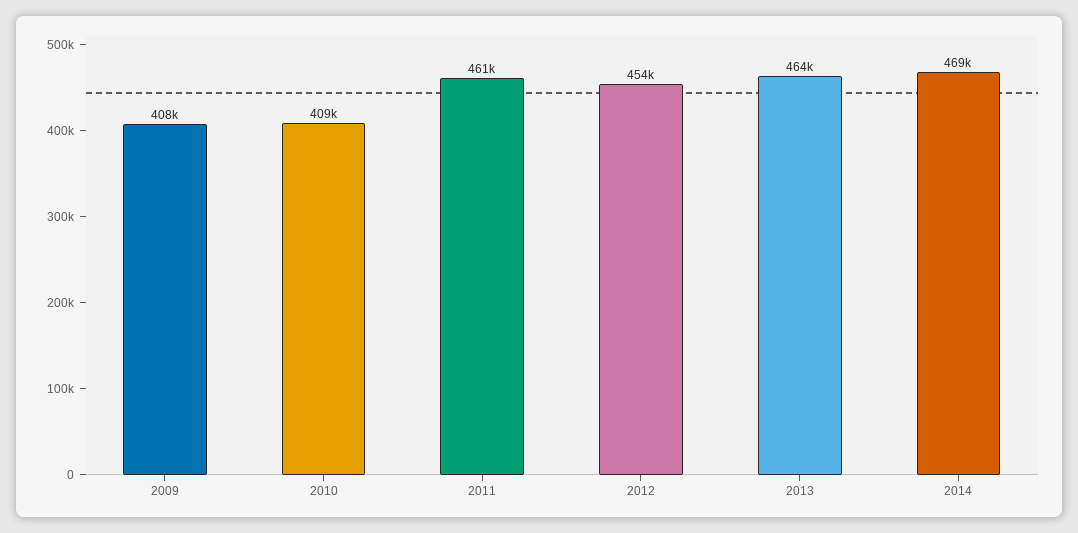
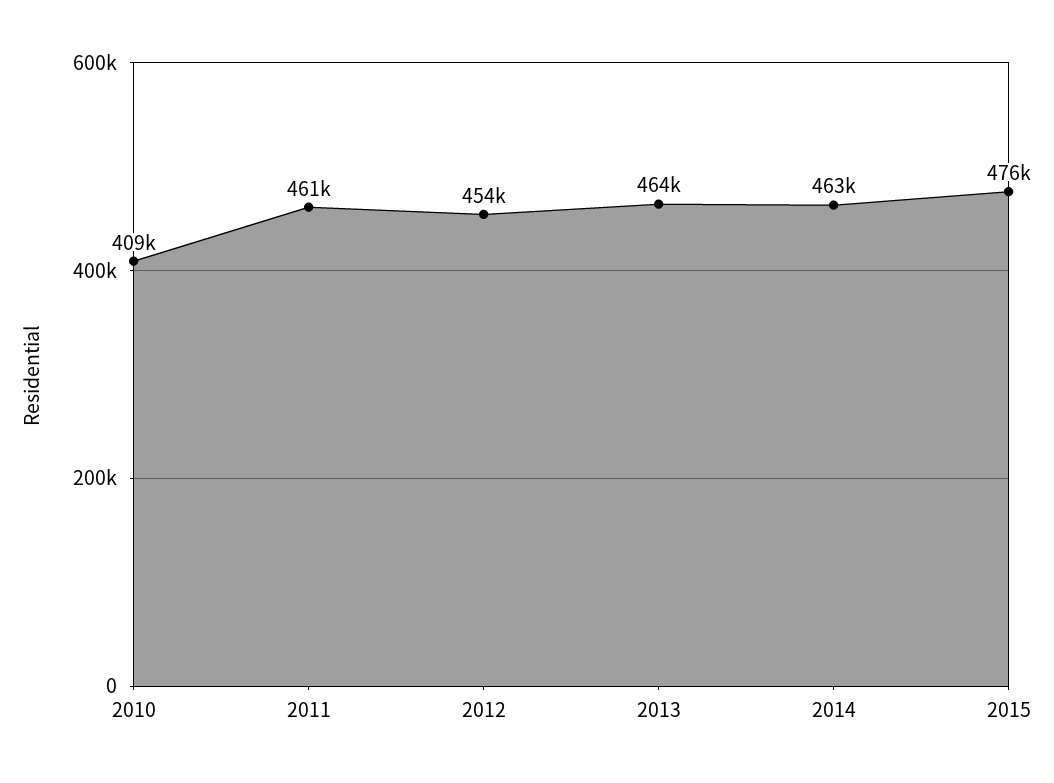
2009: 408000 -> none
2014: 469000 -> 463000
2015: none -> 476000

